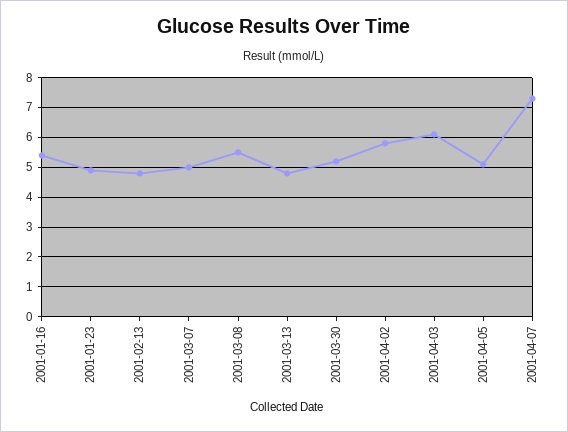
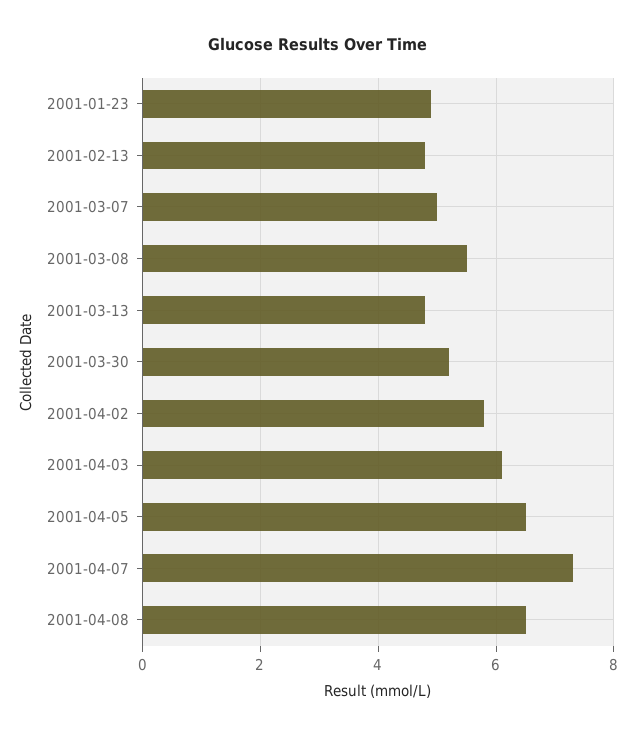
2001-01-16: 5.5 -> none
2001-04-05: 5 -> 6.5
2001-04-08: none -> 6.5

